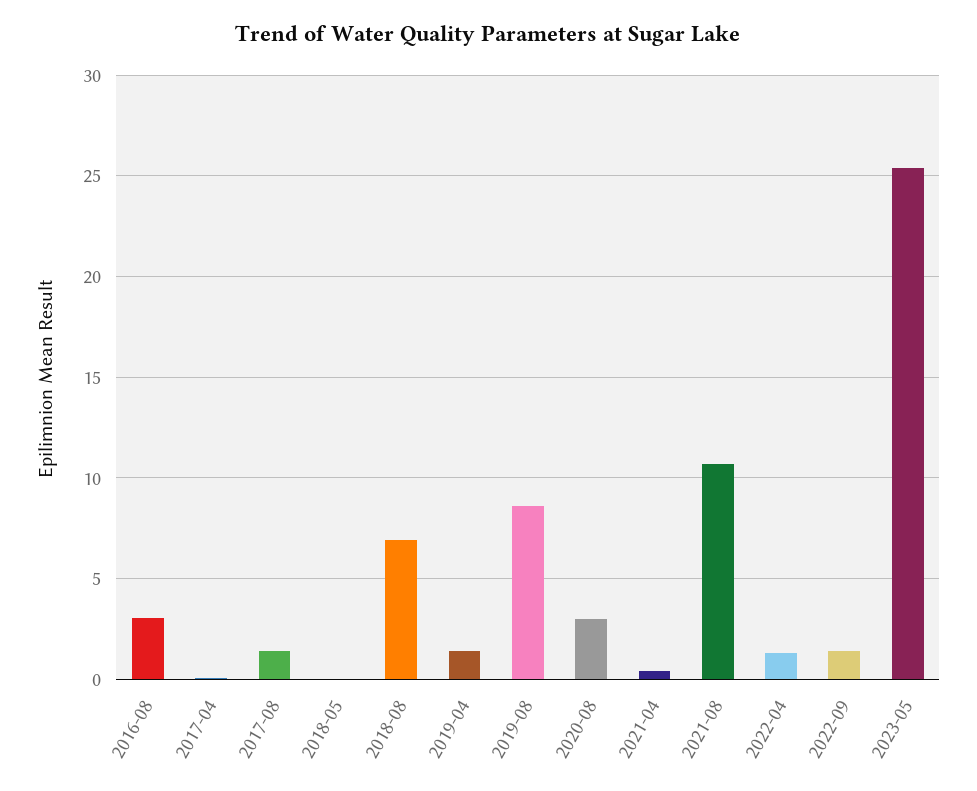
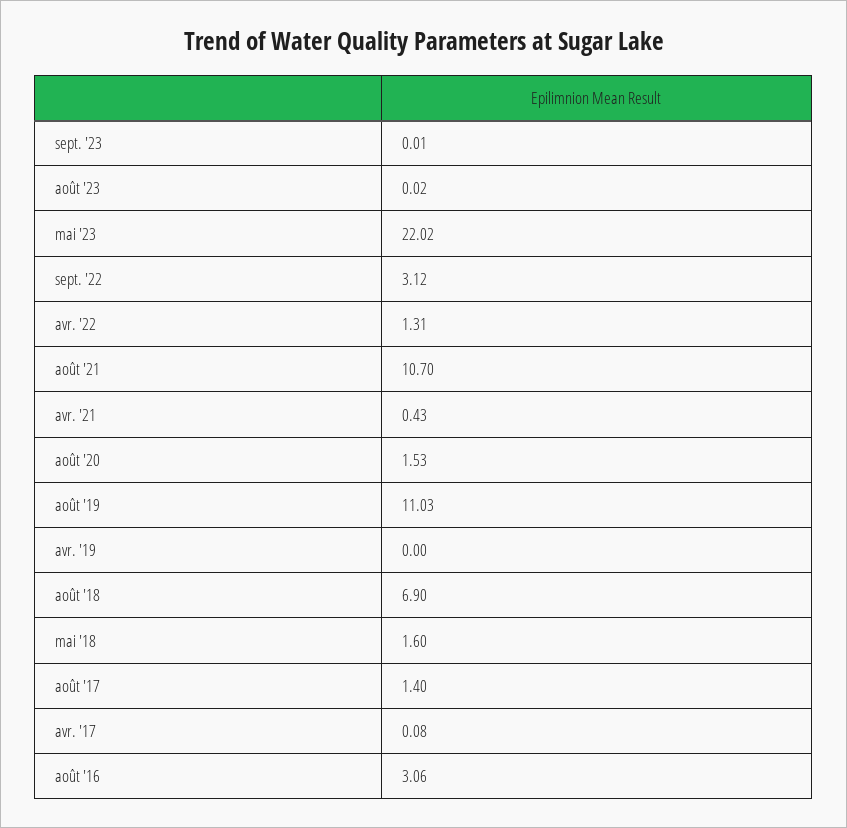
2018-05: 0 -> 1.6
2019-04: 1.5 -> 0
2019-08: 8.5 -> 11.03
2020-08: 3 -> 1.53
2022-09: 1.5 -> 3.12
2023-05: 25.5 -> 22.02
sept. '23: none -> 0.01
août '23: none -> 0.02

